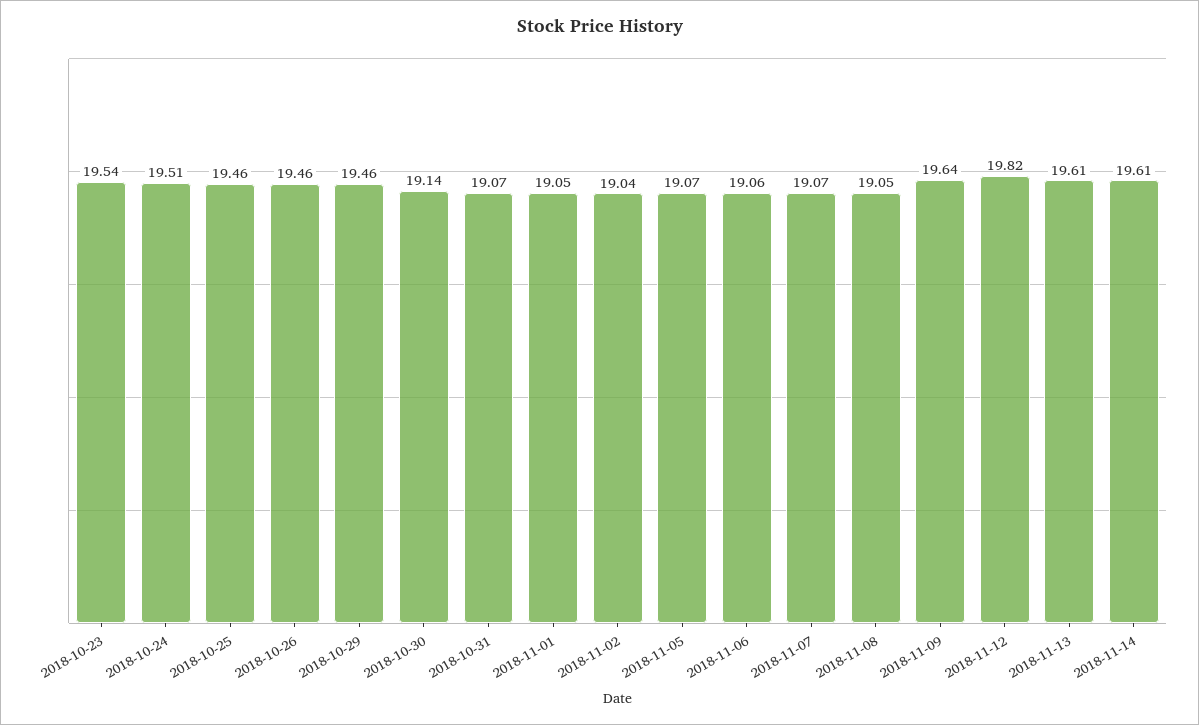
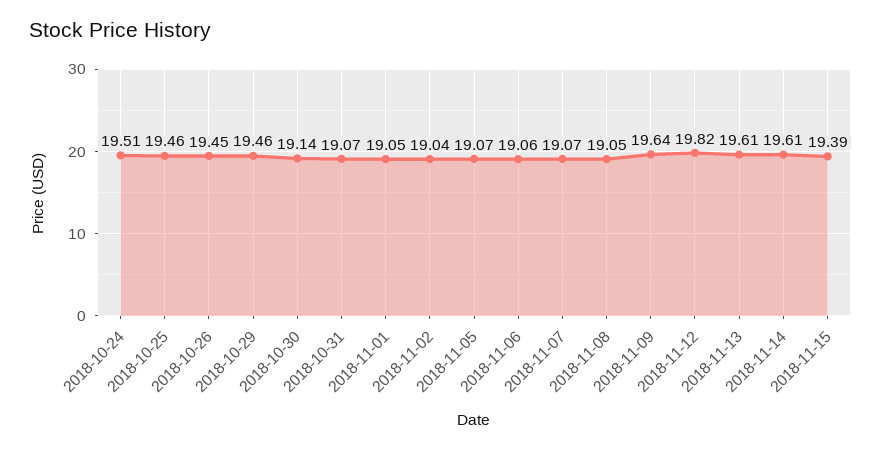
2018-10-23: 19.54 -> none
2018-10-26: 19.46 -> 19.45
2018-11-15: none -> 19.39

